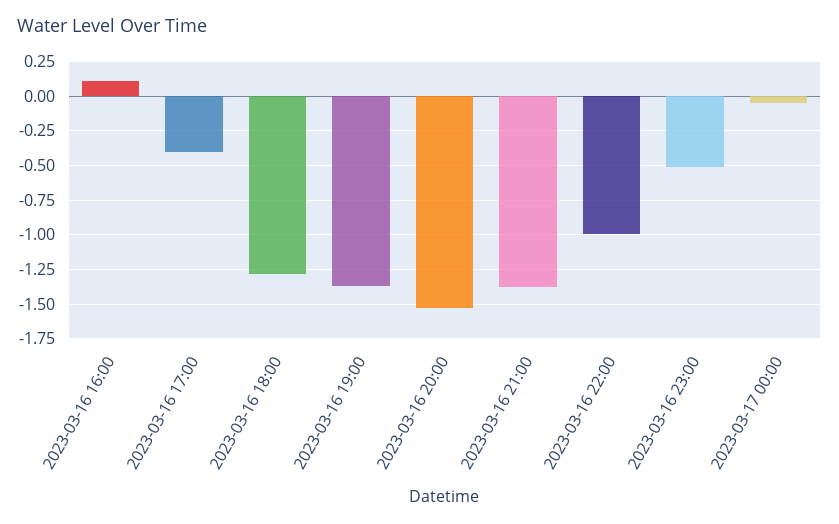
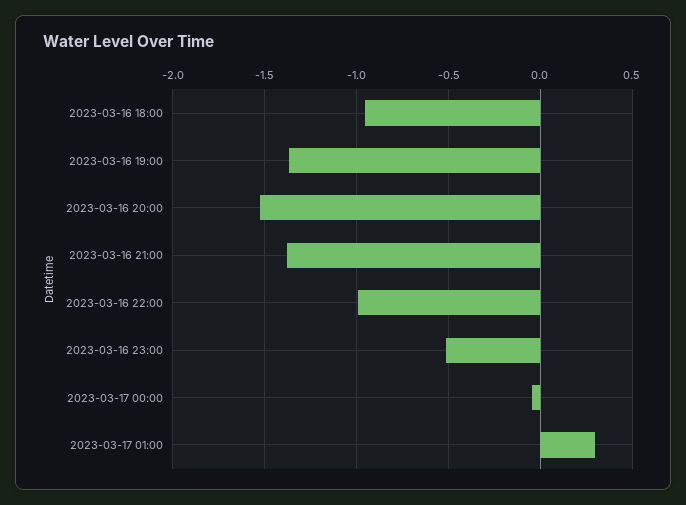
2023-03-16 16:00: 0.1 -> none
2023-03-16 17:00: -0.4 -> none
2023-03-16 18:00: -1.3 -> -0.95
2023-03-17 01:00: none -> 0.3

